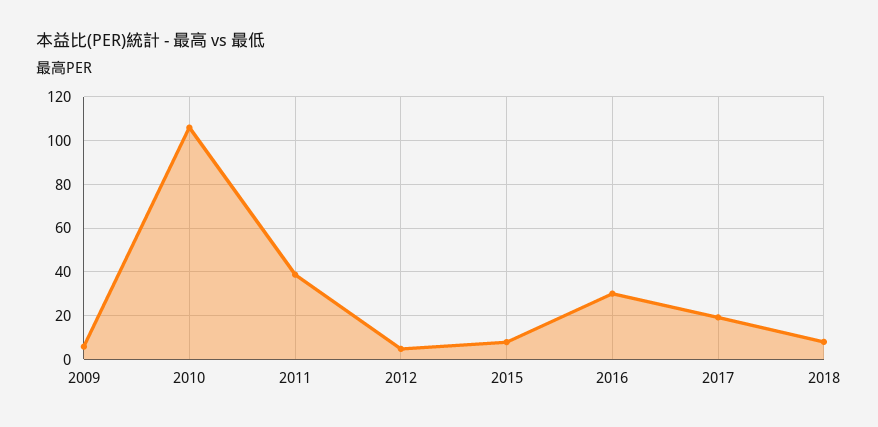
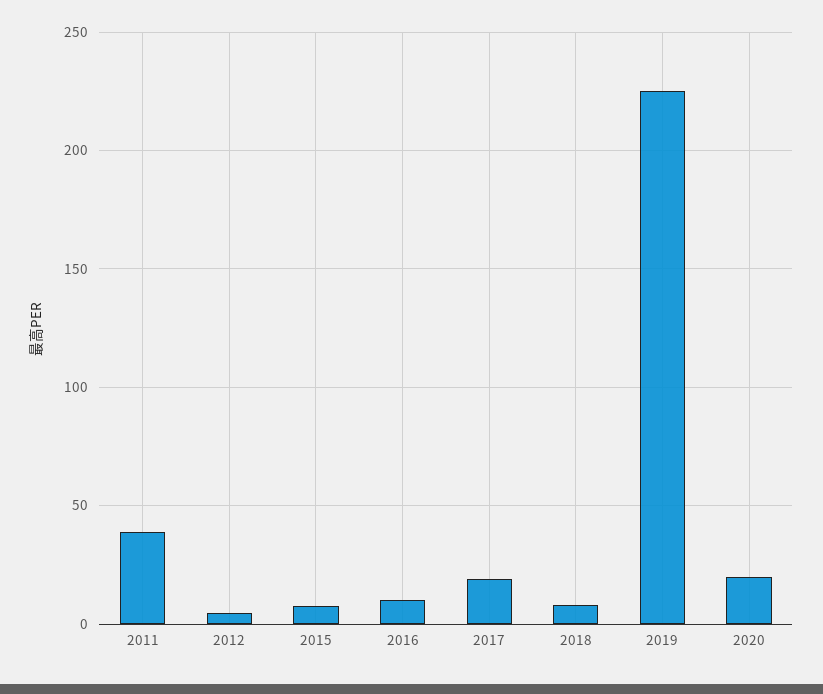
2009: 5 -> none
2010: 105 -> none
2016: 30 -> 10
2019: none -> 225
2020: none -> 20

